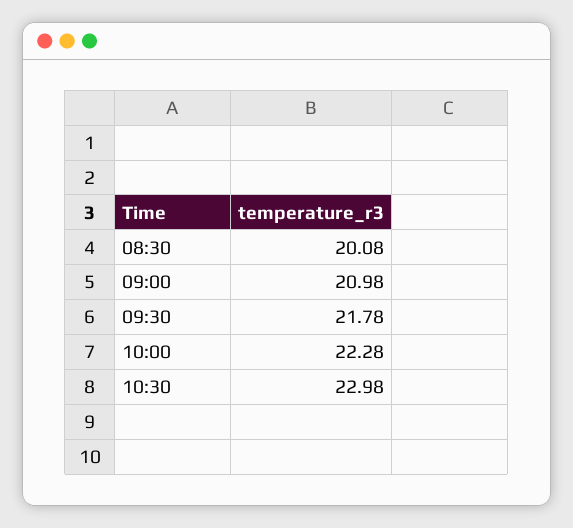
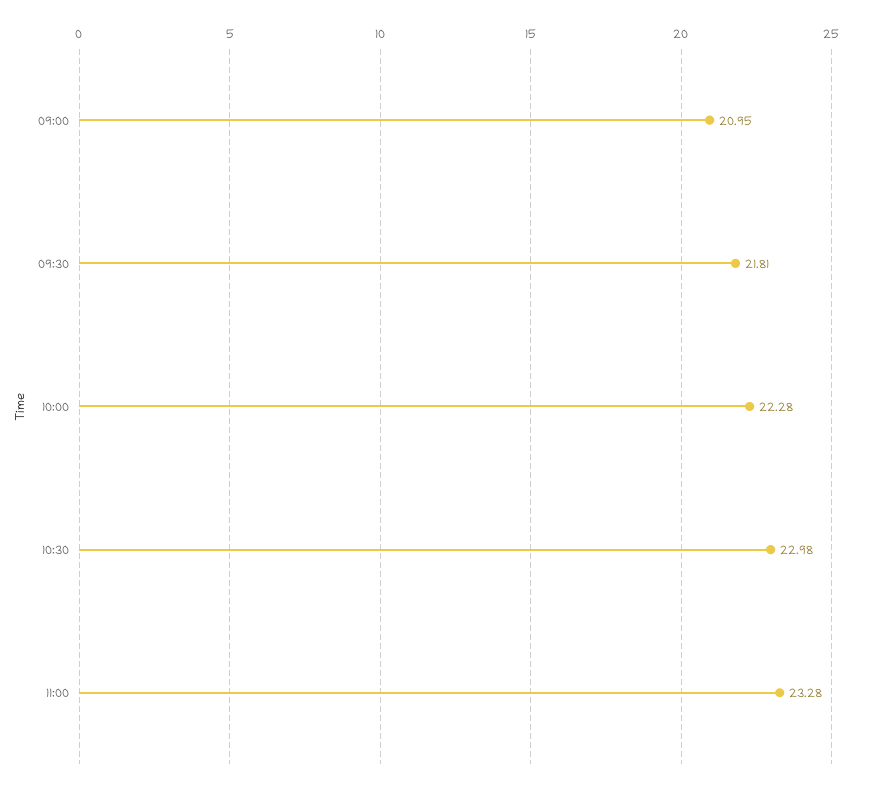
08:30: 20.08 -> none
09:00: 20.98 -> 20.95
09:30: 21.78 -> 21.81
11:00: none -> 23.28

